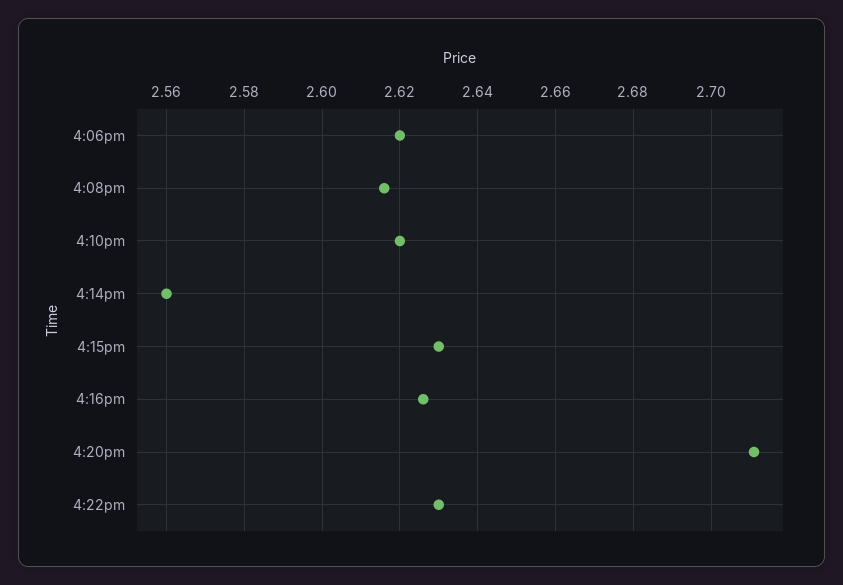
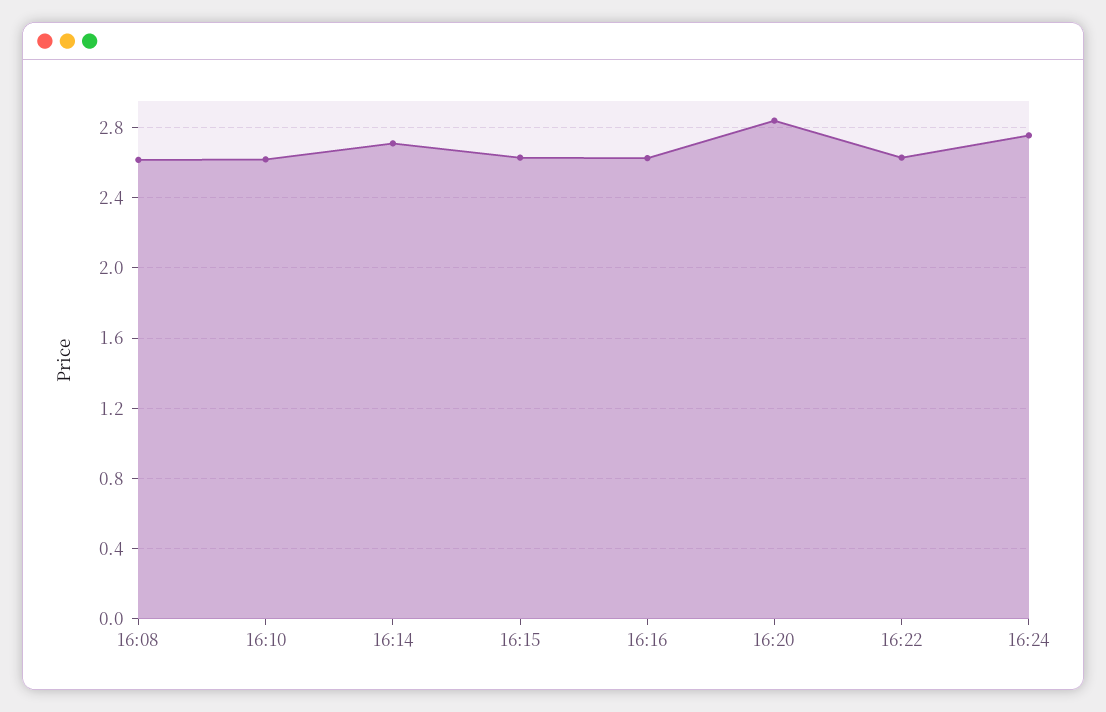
4:06pm: 2.62 -> none
4:14pm: 2.56 -> 2.7
4:20pm: 2.71 -> 2.85
16:24: none -> 2.75

